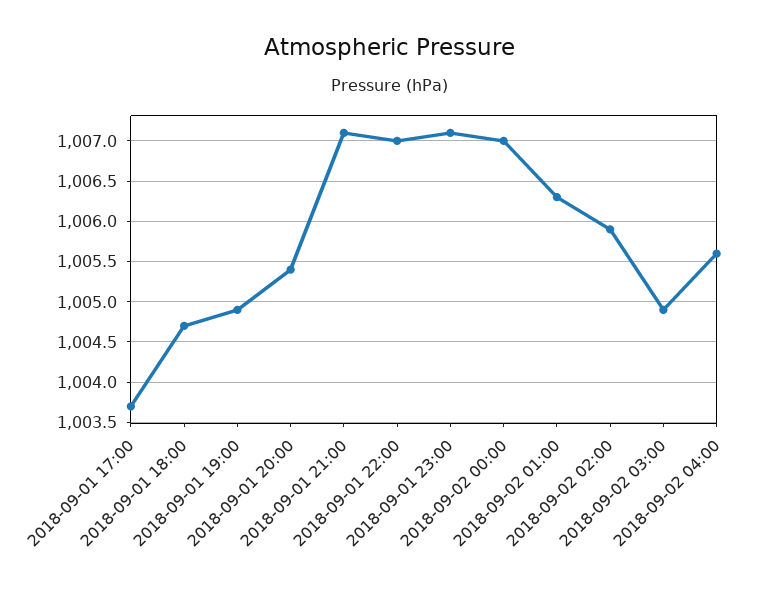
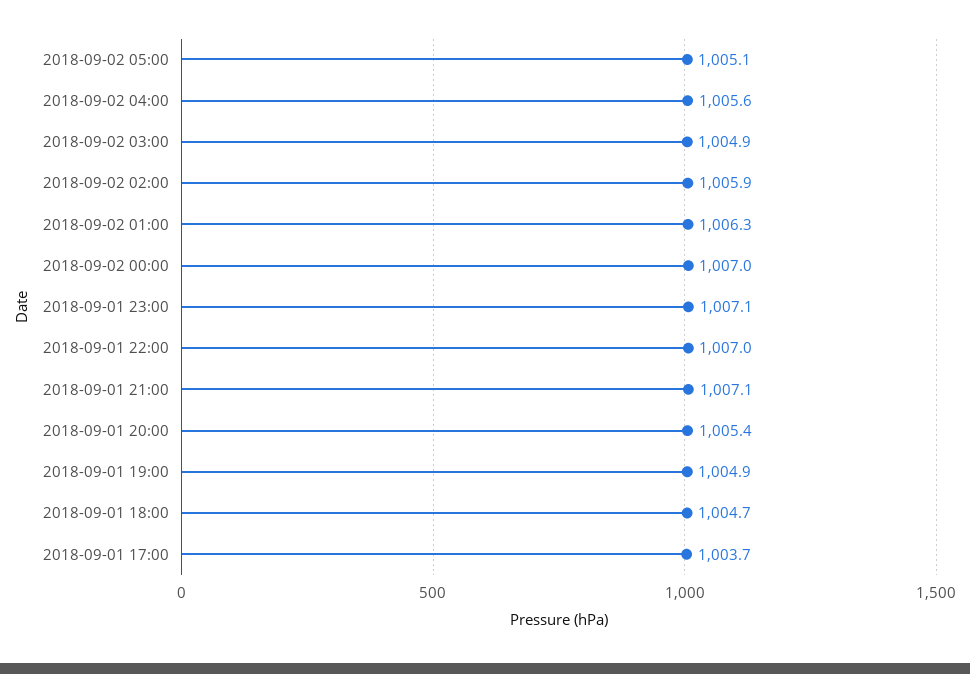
2018-09-02 05:00: none -> 1005.1

